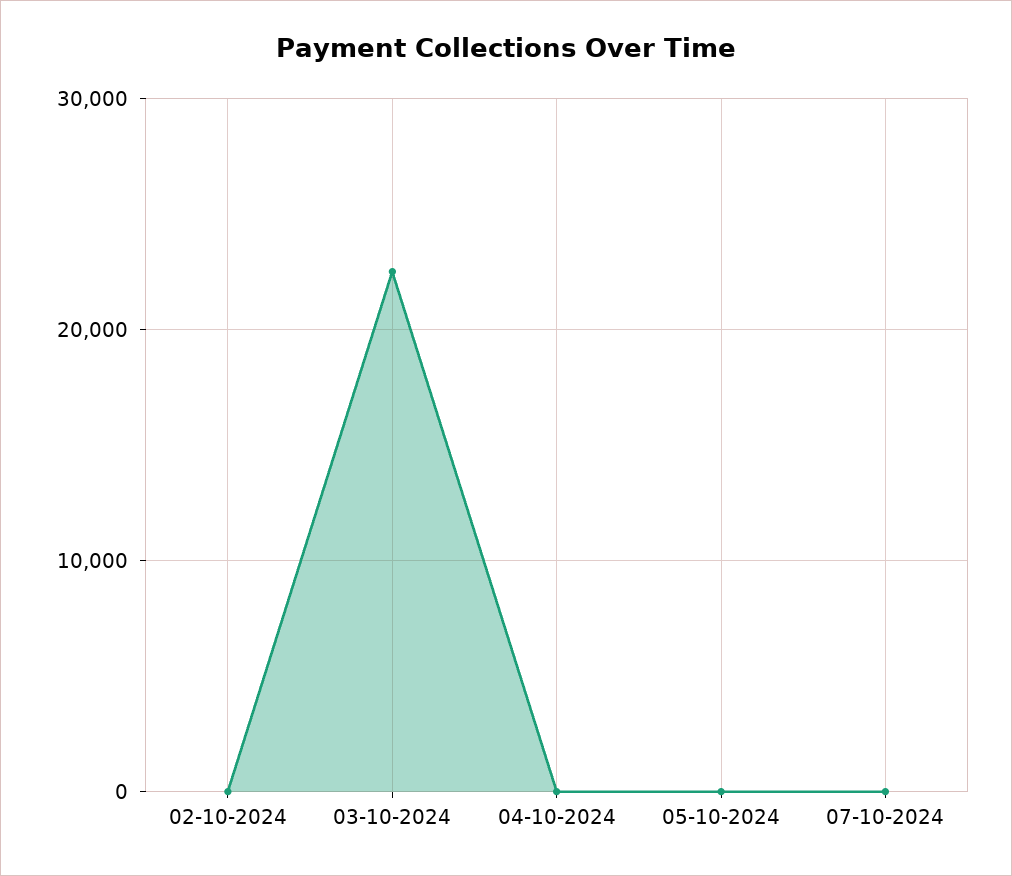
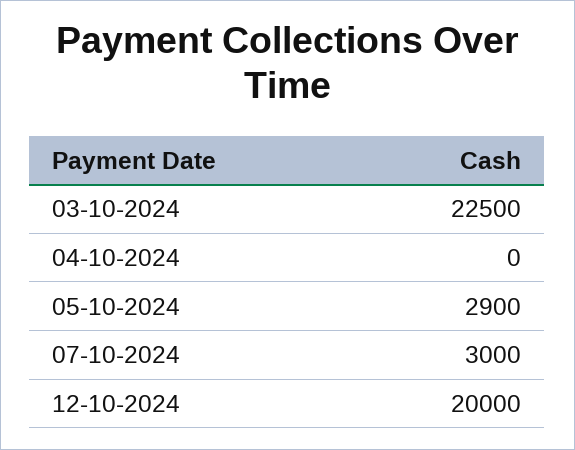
02-10-2024: 0 -> none
05-10-2024: 0 -> 2900
07-10-2024: 0 -> 3000
12-10-2024: none -> 20000

